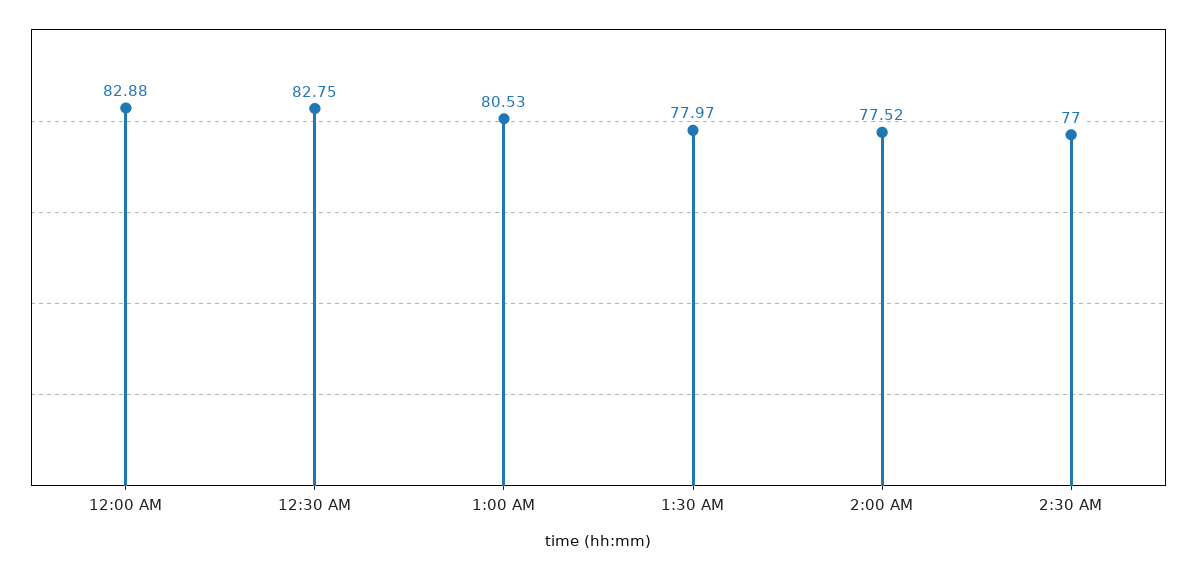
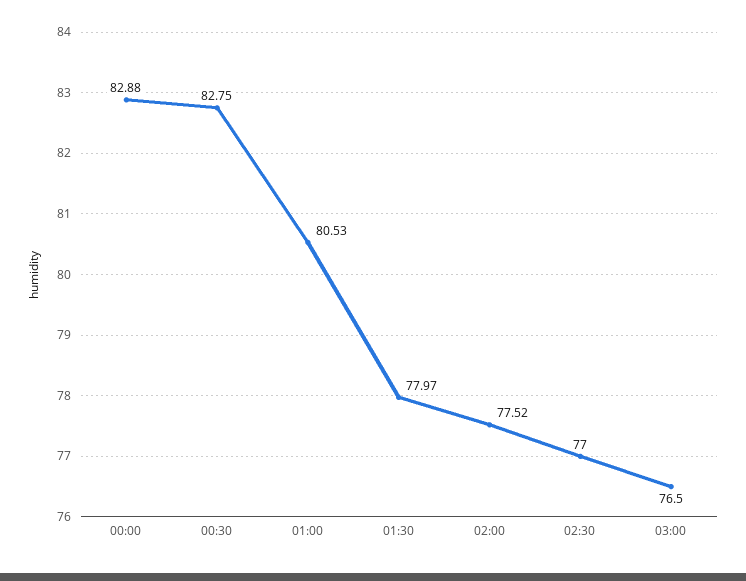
03:00: none -> 76.5

